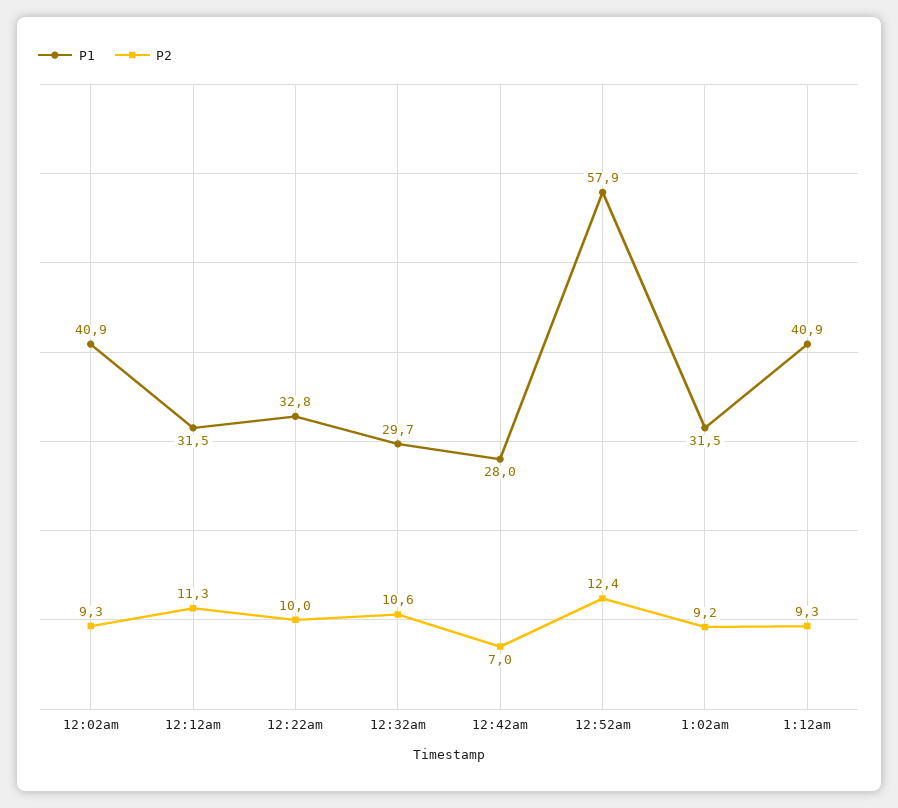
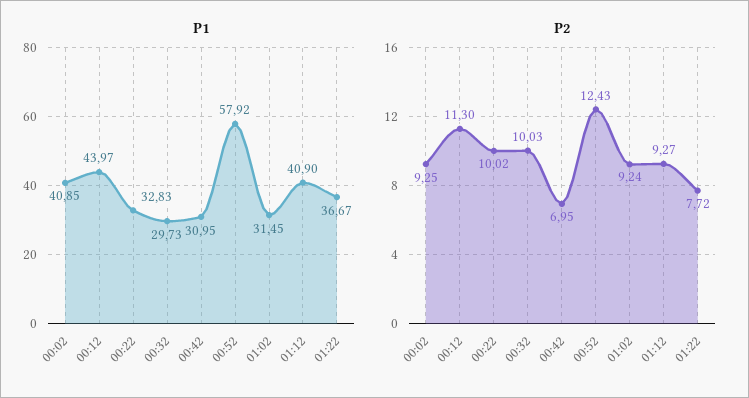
P1, 12:12am: 31.5 -> 43.97
P2, 12:32am: 10.6 -> 10.03
P1, 12:42am: 28 -> 30.95
P1, 01:22: none -> 36.67
P2, 01:22: none -> 7.72

